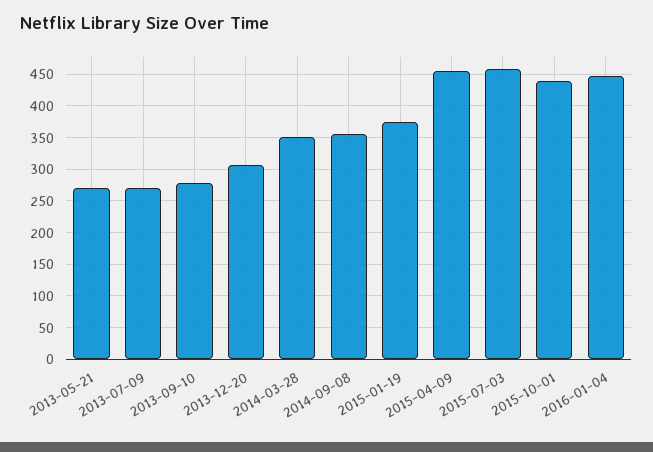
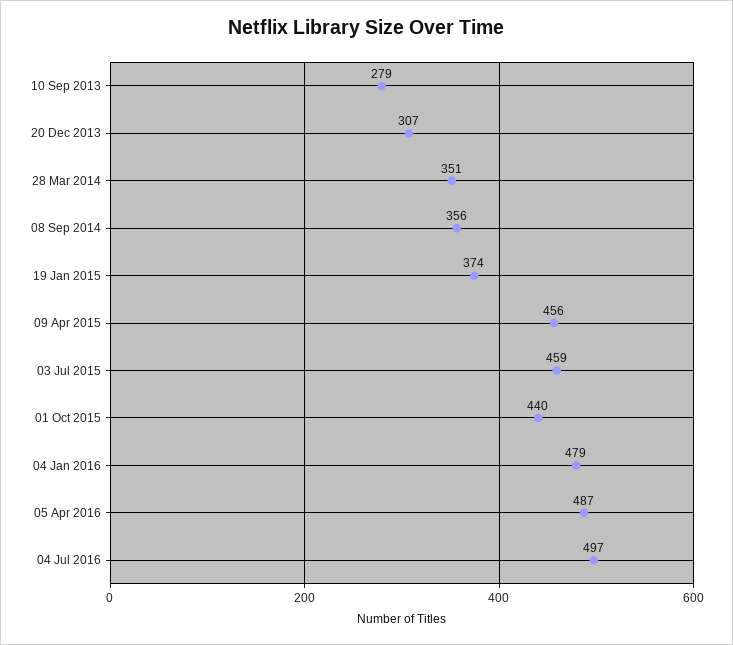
2013-05-21: 270 -> none
2013-07-09: 270 -> none
2016-01-04: 450 -> 479
05 Apr 2016: none -> 487
04 Jul 2016: none -> 497

